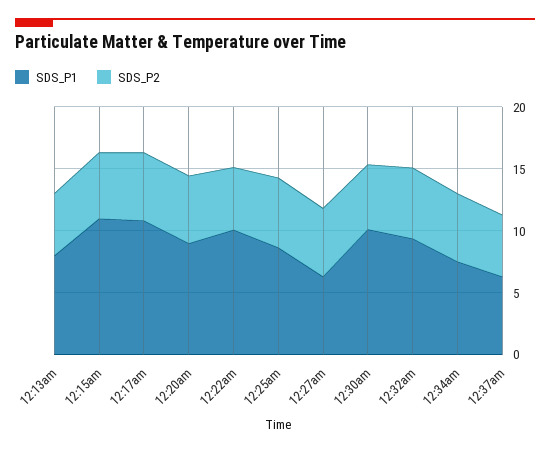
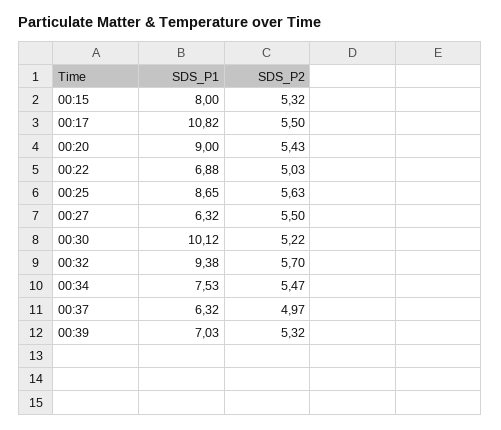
SDS_P1, 12:13am: 8 -> none
SDS_P2, 12:13am: 5 -> none
SDS_P1, 12:15am: 11 -> 8
SDS_P1, 12:22am: 10 -> 6.88
SDS_P1, 00:39: none -> 7.03
SDS_P2, 00:39: none -> 5.32

